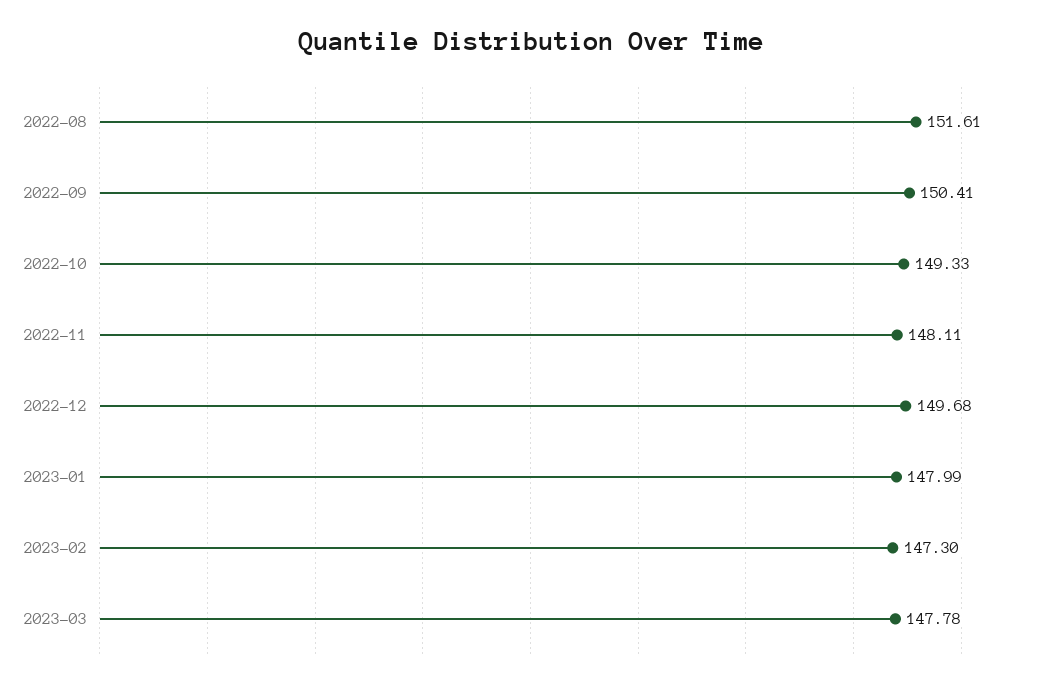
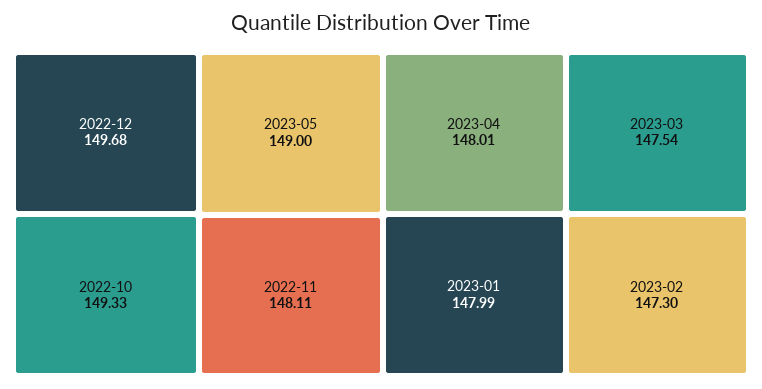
2022-08: 151.61 -> none
2022-09: 150.41 -> none
2023-03: 147.78 -> 147.54
2023-05: none -> 149
2023-04: none -> 148.01

